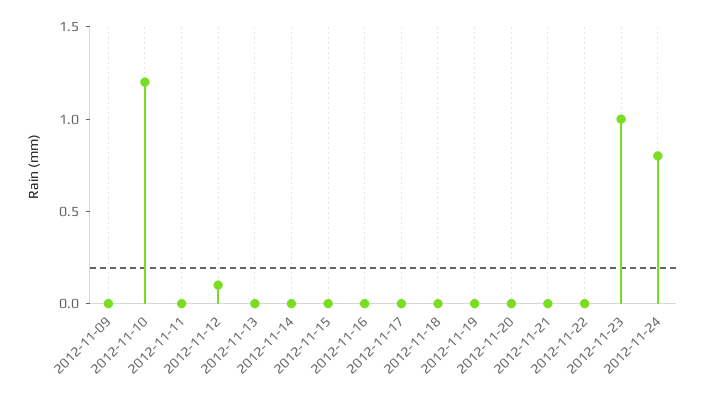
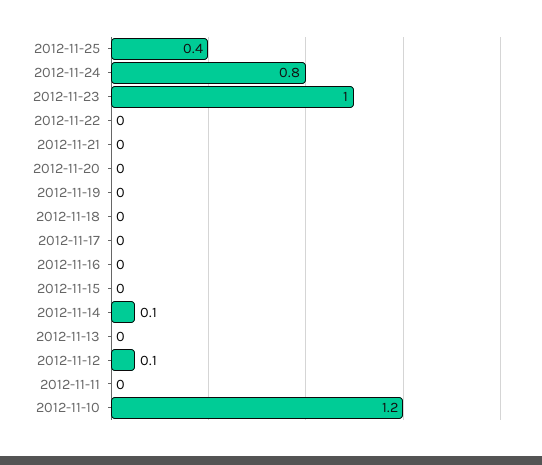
2012-11-09: 0 -> none
2012-11-14: 0 -> 0.1
2012-11-25: none -> 0.4

